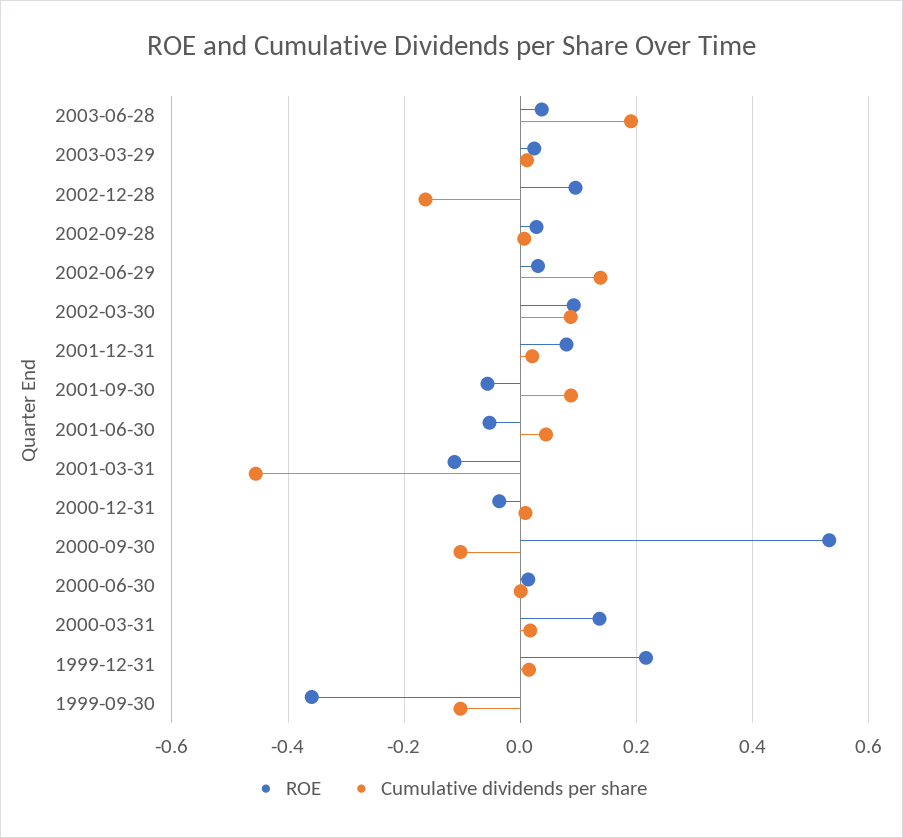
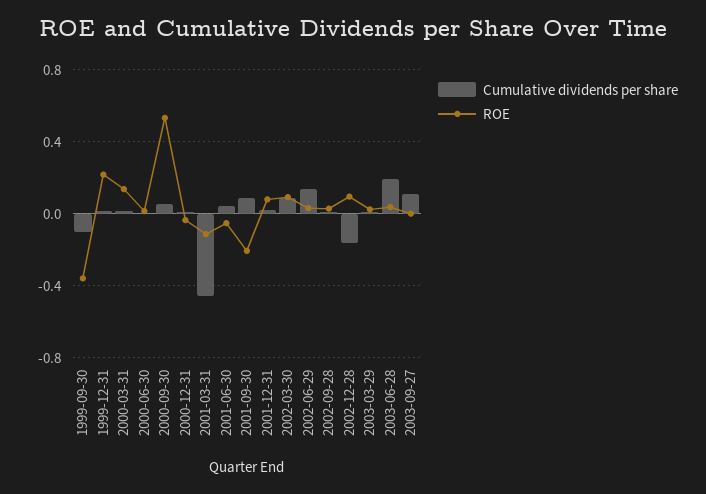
ROE, 2001-09-30: -0.06 -> -0.2
Cumulative dividends per share, 2000-09-30: -0.1 -> 0.05
Cumulative dividends per share, 2003-09-27: none -> 0.1
ROE, 2003-09-27: none -> 0

